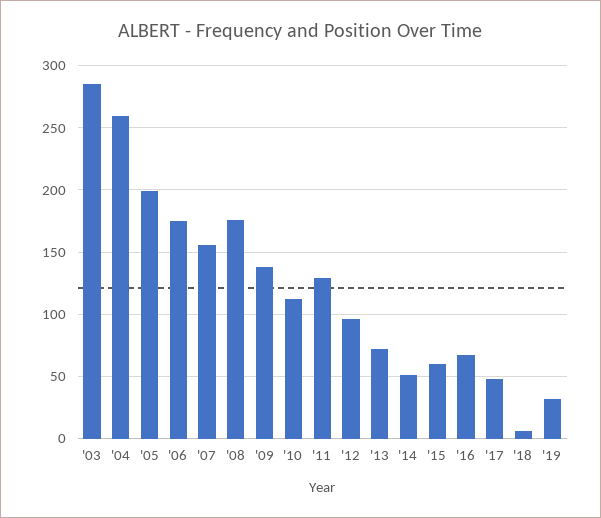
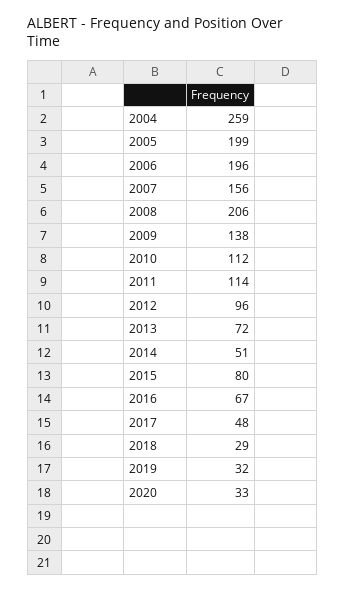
'03: 285 -> none
'06: 175 -> 196
'08: 175 -> 206
'11: 130 -> 114
'15: 60 -> 80
'18: 5 -> 29
2020: none -> 33

